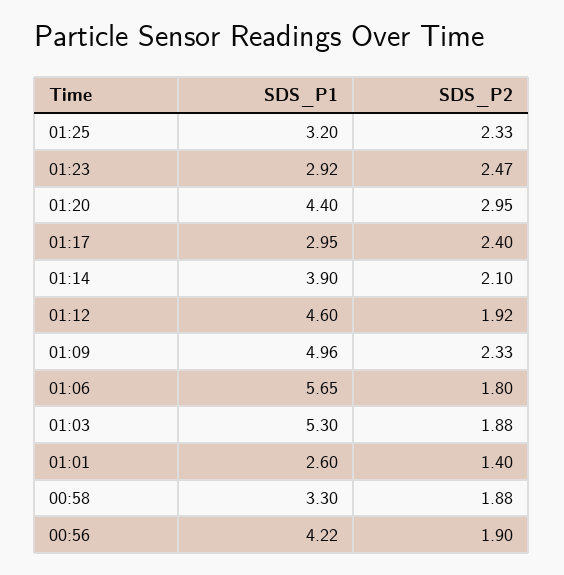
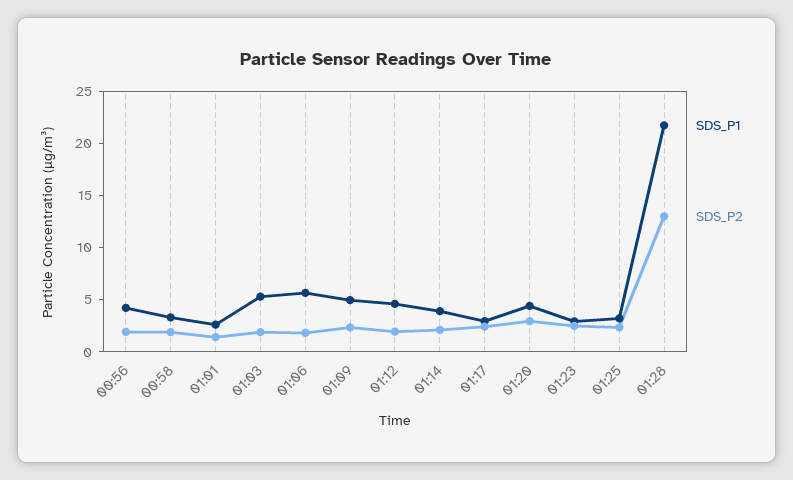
SDS_P1, 01:28: none -> 22
SDS_P2, 01:28: none -> 13

